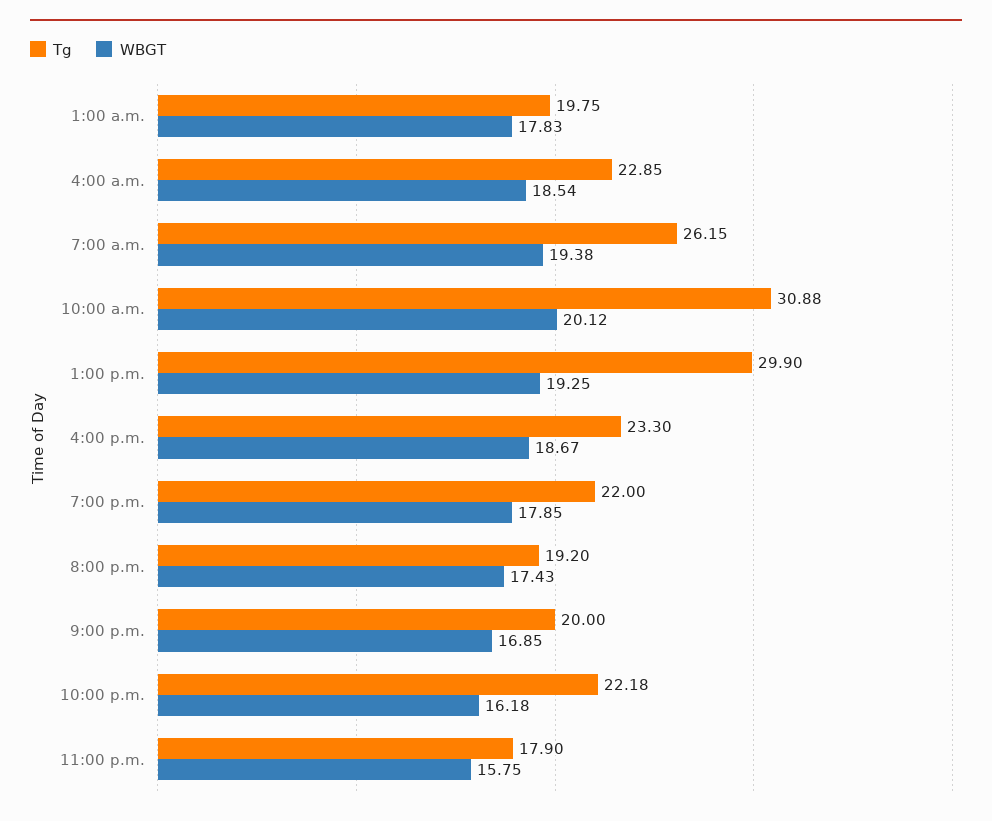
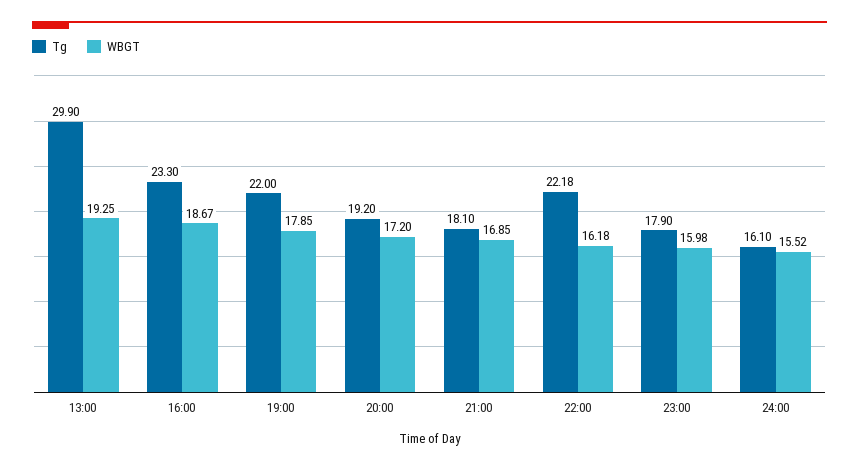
Tg, 1:00 a.m.: 19.75 -> none
WBGT, 1:00 a.m.: 17.83 -> none
Tg, 4:00 a.m.: 22.85 -> none
WBGT, 4:00 a.m.: 18.54 -> none
Tg, 7:00 a.m.: 26.15 -> none
WBGT, 7:00 a.m.: 19.38 -> none
Tg, 10:00 a.m.: 30.88 -> none
WBGT, 10:00 a.m.: 20.12 -> none
WBGT, 8:00 p.m.: 17.43 -> 17.2
Tg, 9:00 p.m.: 20 -> 18.1
WBGT, 11:00 p.m.: 15.75 -> 15.98
Tg, 24:00: none -> 16.1
WBGT, 24:00: none -> 15.52

